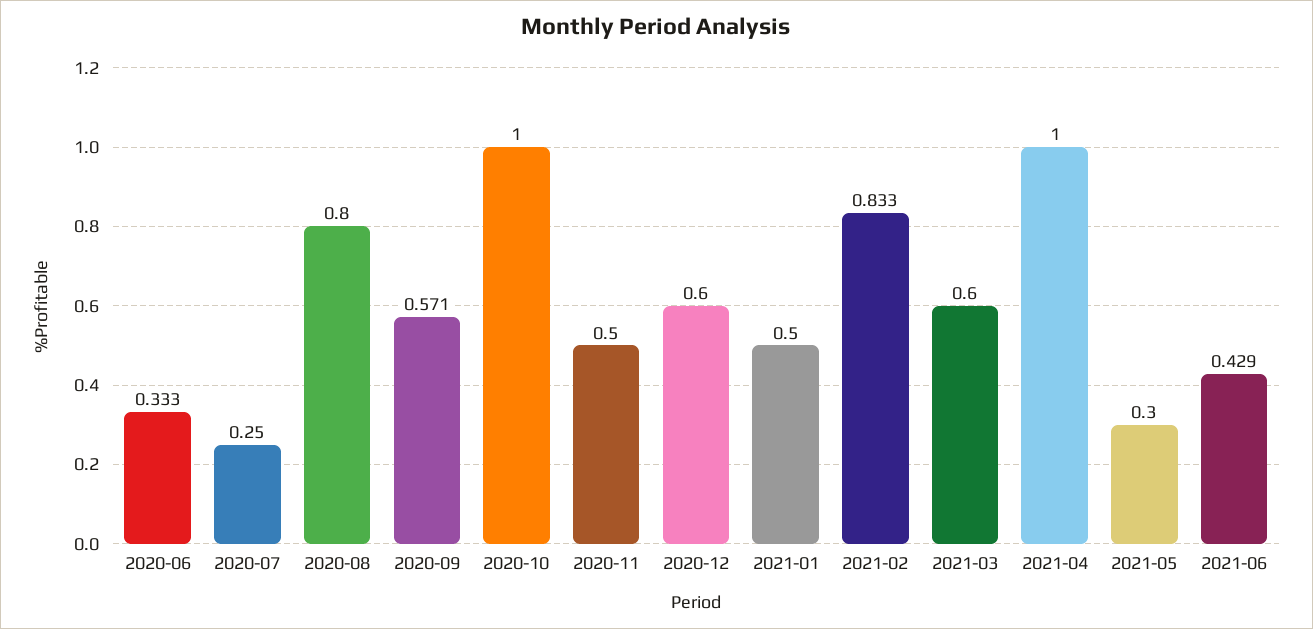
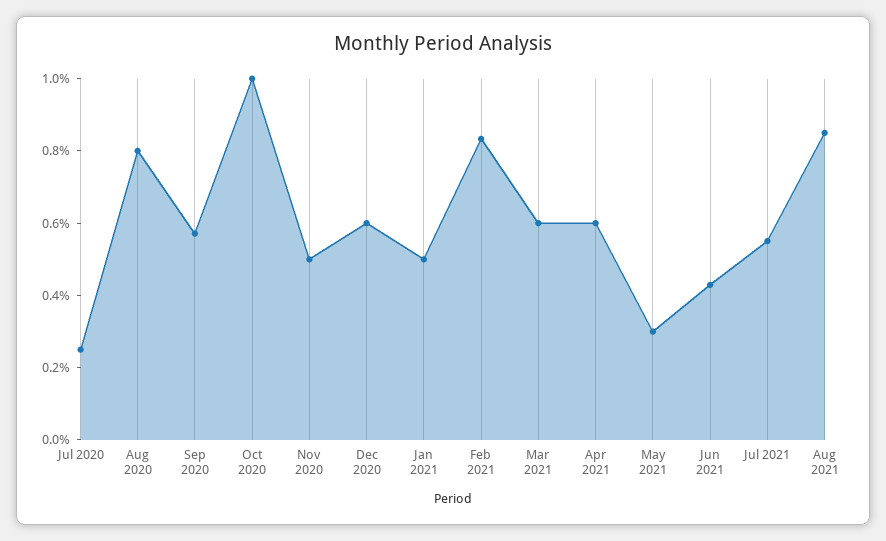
2020-06: 0.333 -> none
2021-04: 1 -> 0.6
Jul 2021: none -> 0.55
Aug 2021: none -> 0.85

